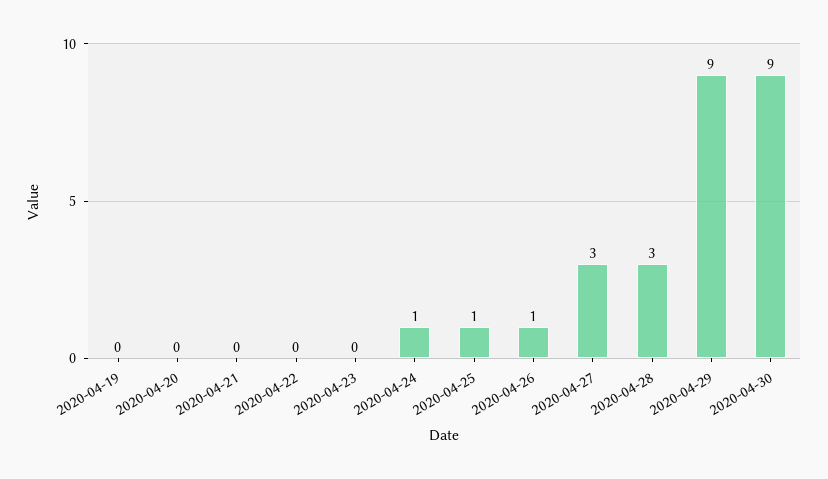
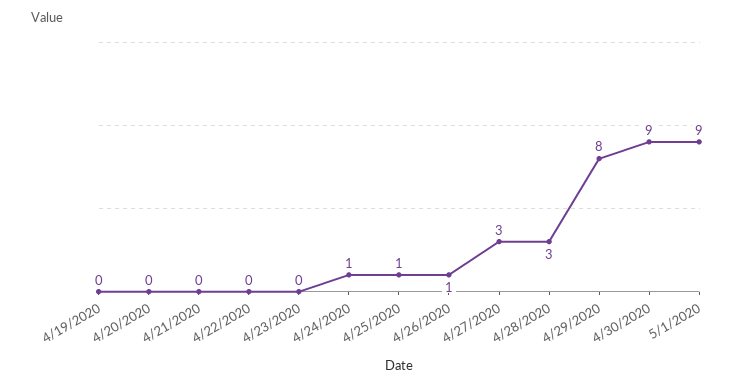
2020-04-29: 9 -> 8
5/1/2020: none -> 9

